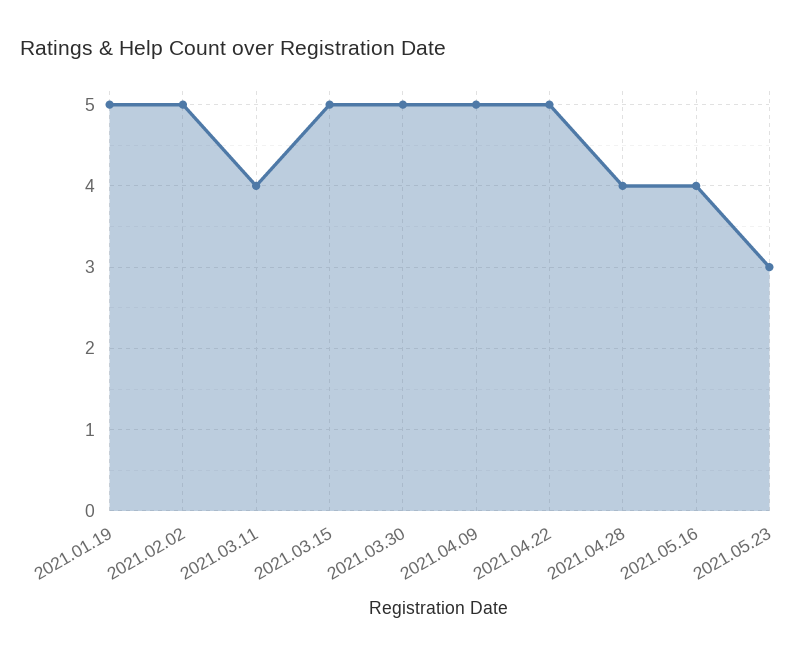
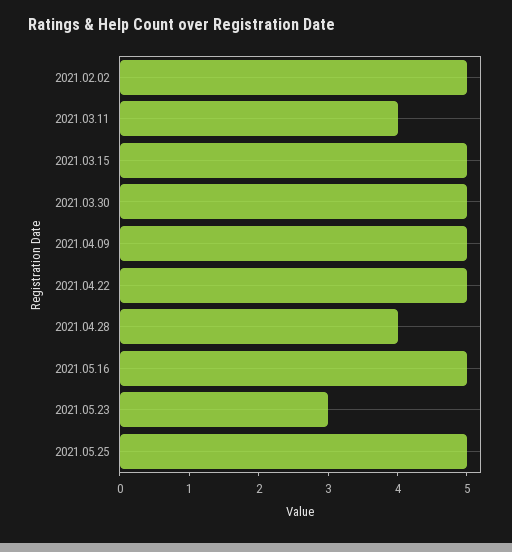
2021.01.19: 5 -> none
2021.05.16: 4 -> 5
2021.05.25: none -> 5

